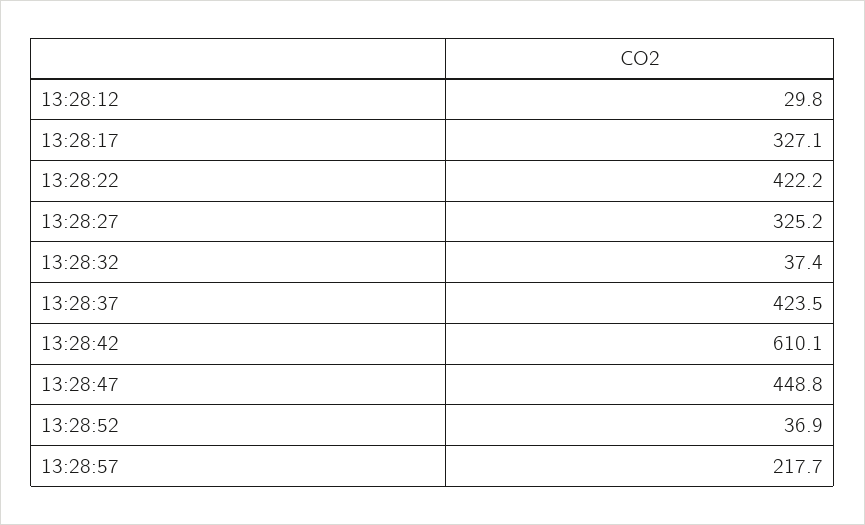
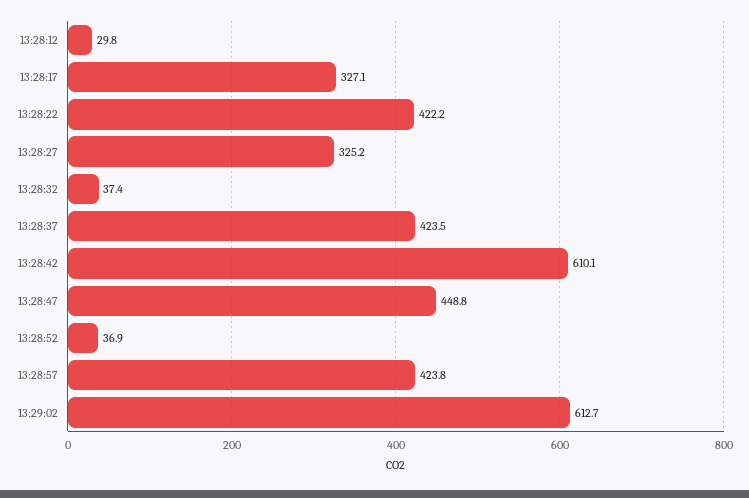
13:28:57: 217.7 -> 423.8
13:29:02: none -> 612.7

